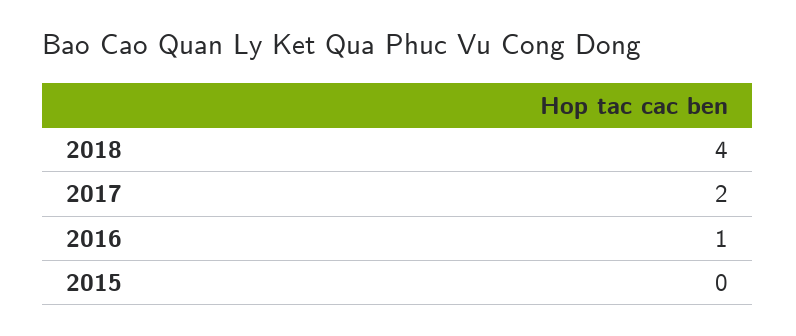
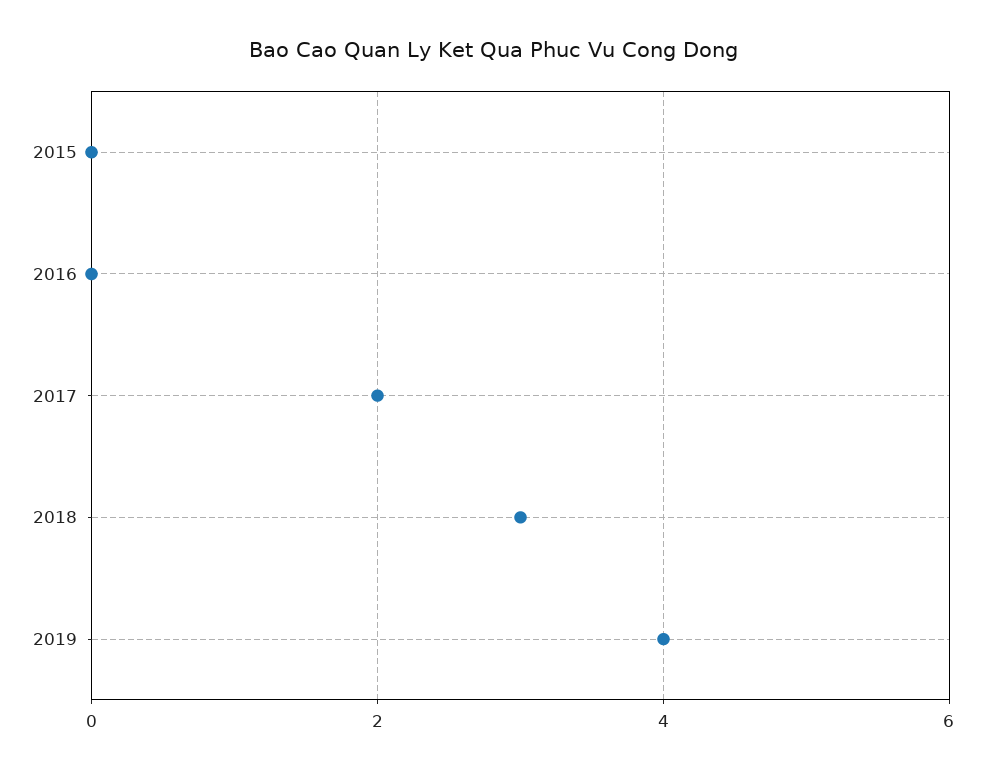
2018: 4 -> 3
2016: 1 -> 0
2019: none -> 4

